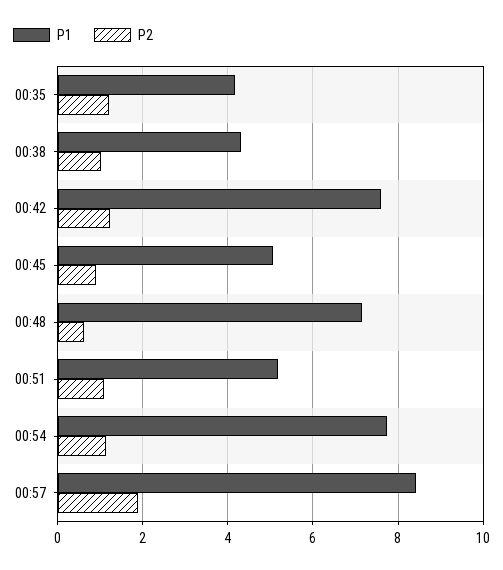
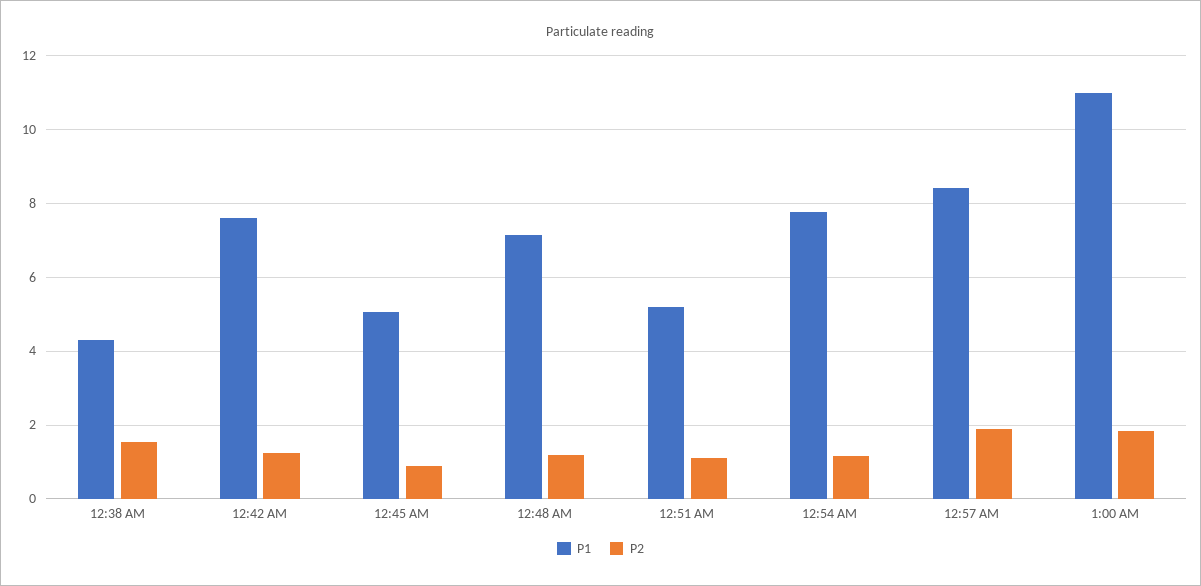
P1, 00:35: 4.2 -> none
P2, 00:35: 1.2 -> none
P2, 00:38: 1 -> 1.6
P2, 00:48: 0.6 -> 1.2
P1, 1:00 AM: none -> 11
P2, 1:00 AM: none -> 1.8

